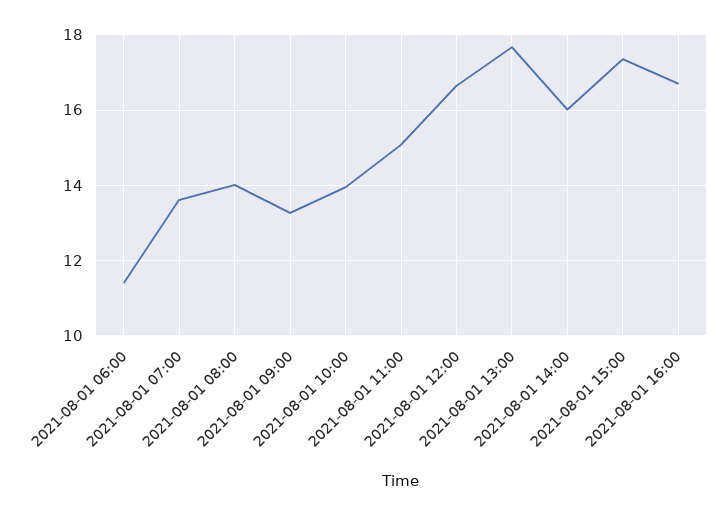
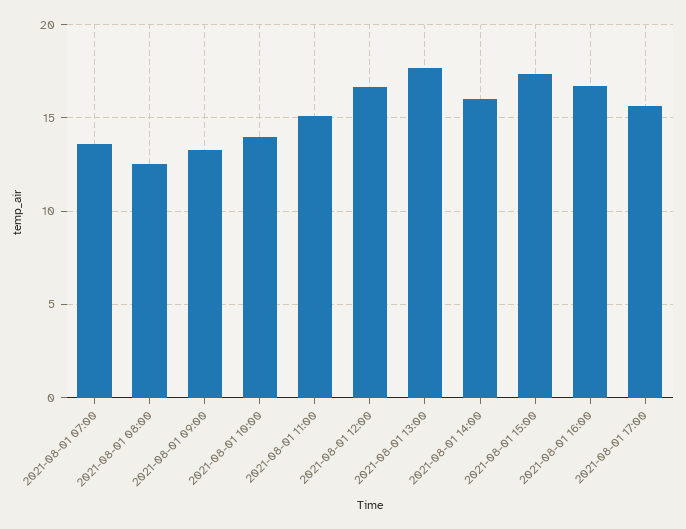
2021-08-01 06:00: 11.4 -> none
2021-08-01 08:00: 14 -> 12.5
2021-08-01 17:00: none -> 15.5

